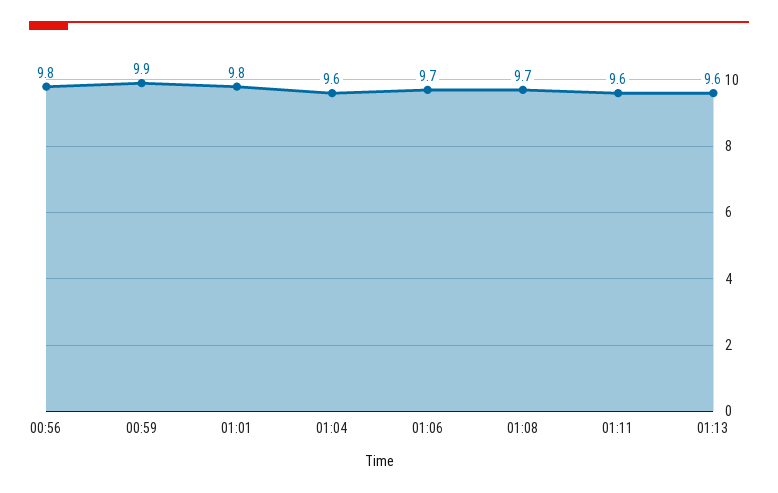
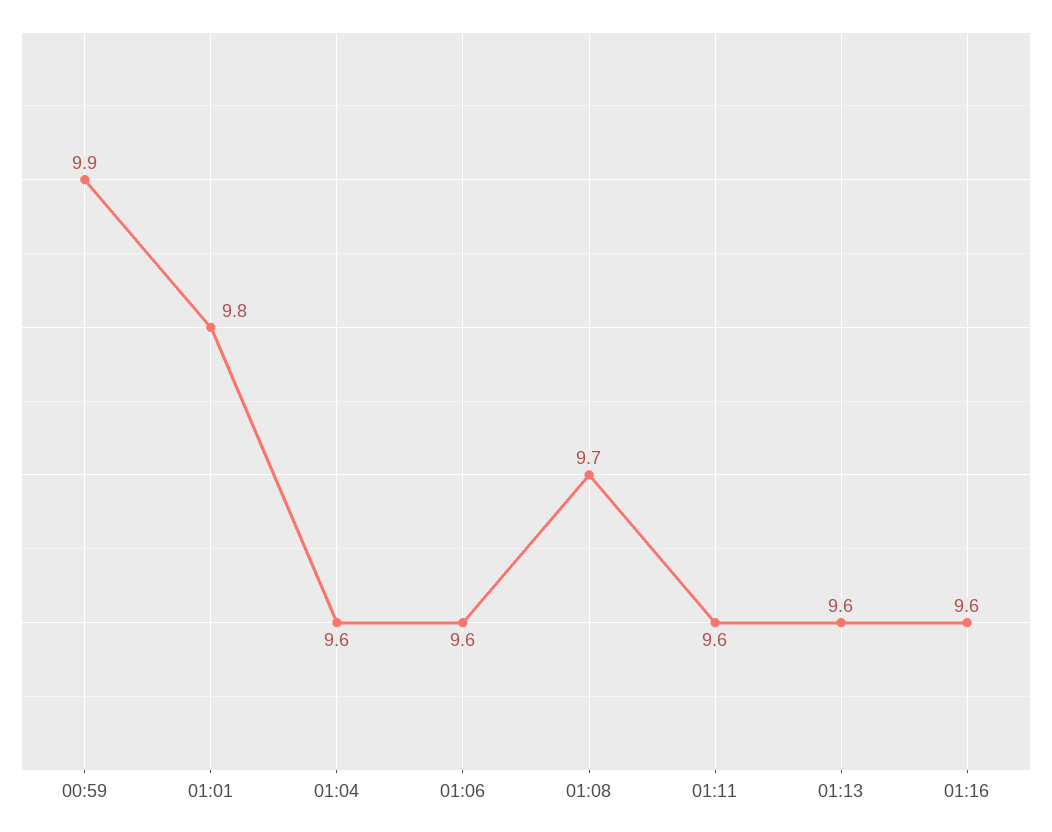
00:56: 9.8 -> none
01:06: 9.7 -> 9.6
01:16: none -> 9.6

